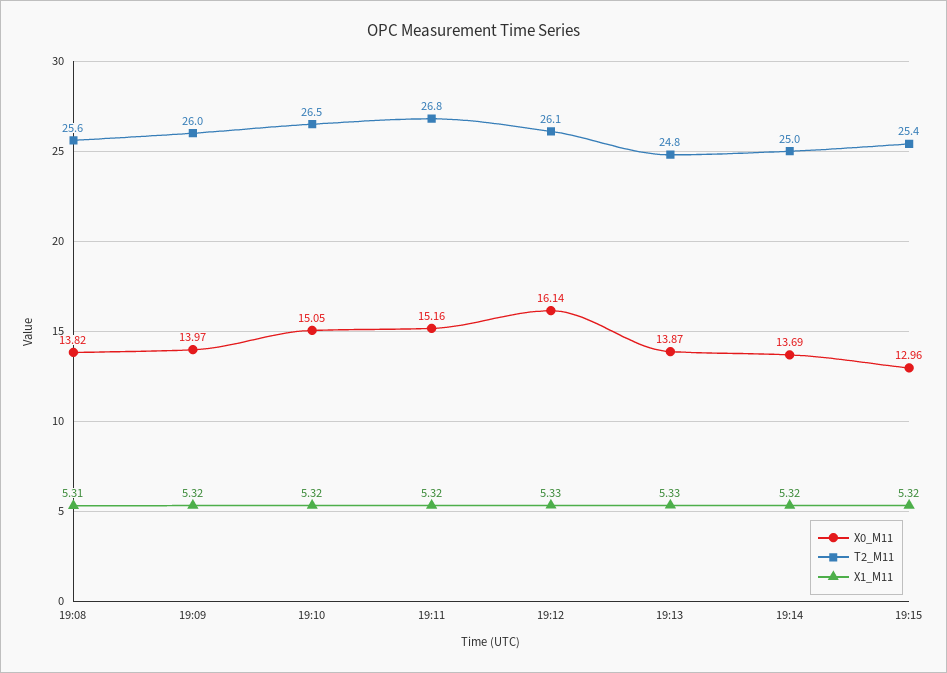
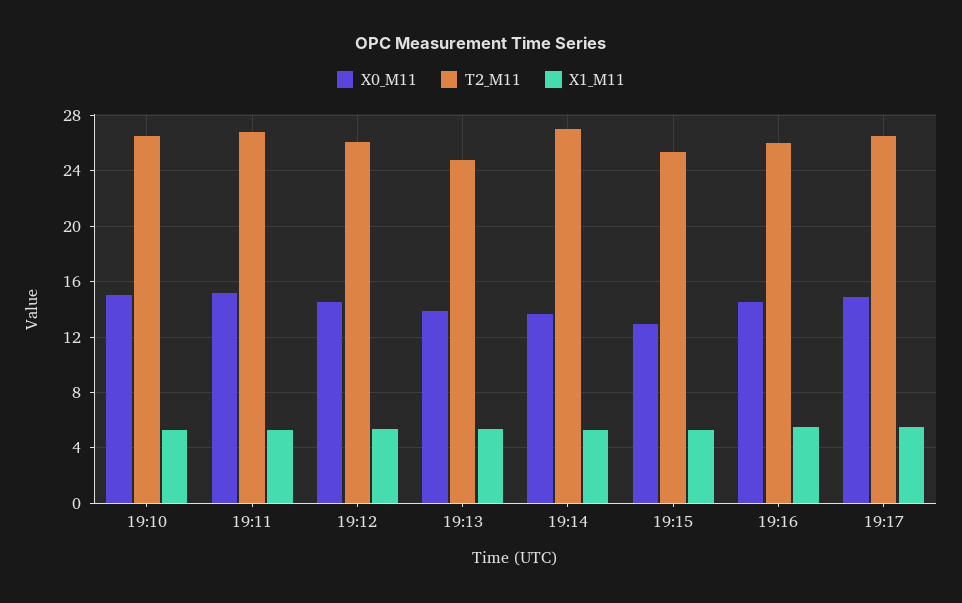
X0_M11, 19:08: 13.82 -> none
T2_M11, 19:08: 25.6 -> none
X1_M11, 19:08: 5.31 -> none
X0_M11, 19:09: 13.97 -> none
T2_M11, 19:09: 26 -> none
X1_M11, 19:09: 5.32 -> none
X0_M11, 19:12: 16.14 -> 14.5
T2_M11, 19:14: 25 -> 27
X0_M11, 19:16: none -> 14.5
T2_M11, 19:16: none -> 26
X1_M11, 19:16: none -> 5.5
X0_M11, 19:17: none -> 15
T2_M11, 19:17: none -> 26.5
X1_M11, 19:17: none -> 5.5

